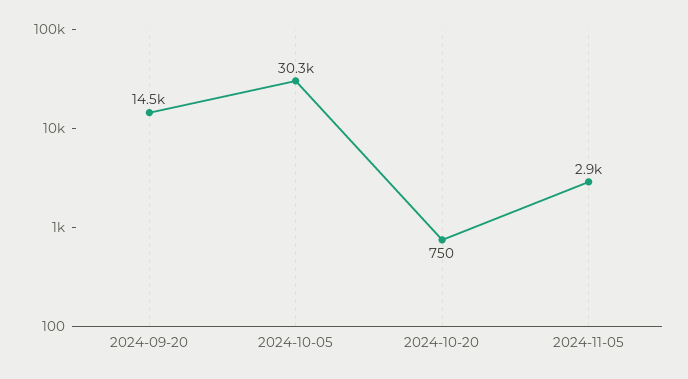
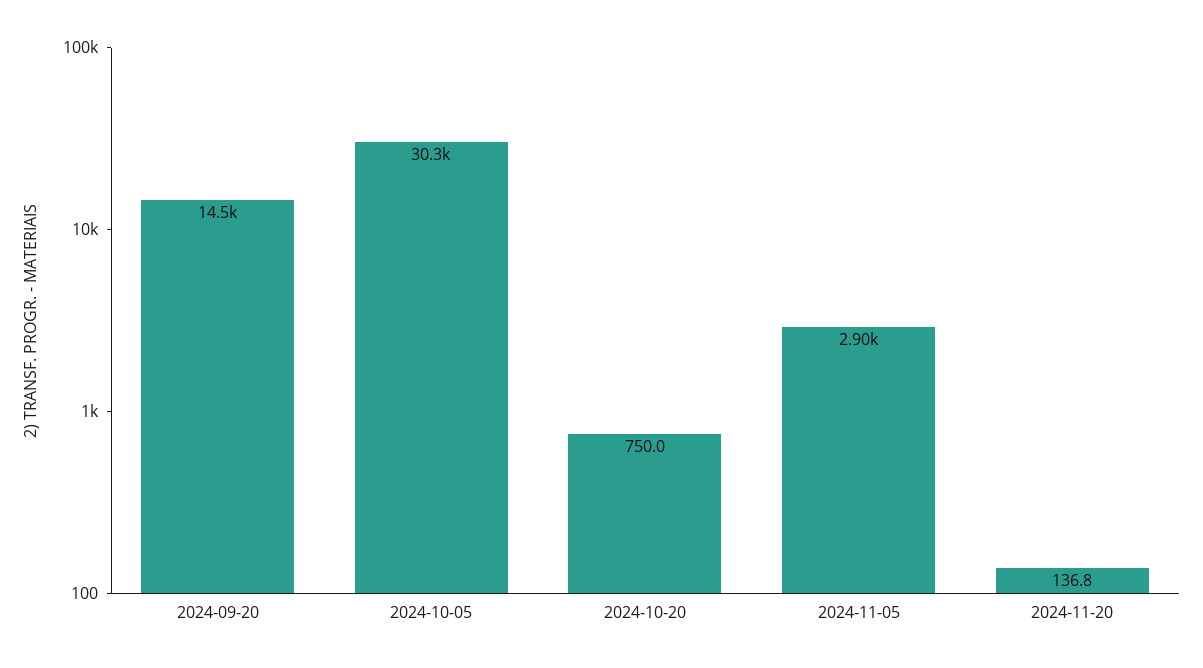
2024-11-20: none -> 136.8

